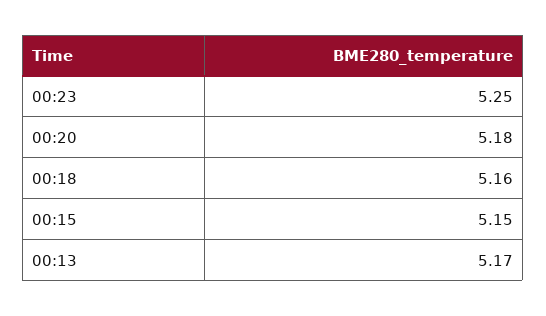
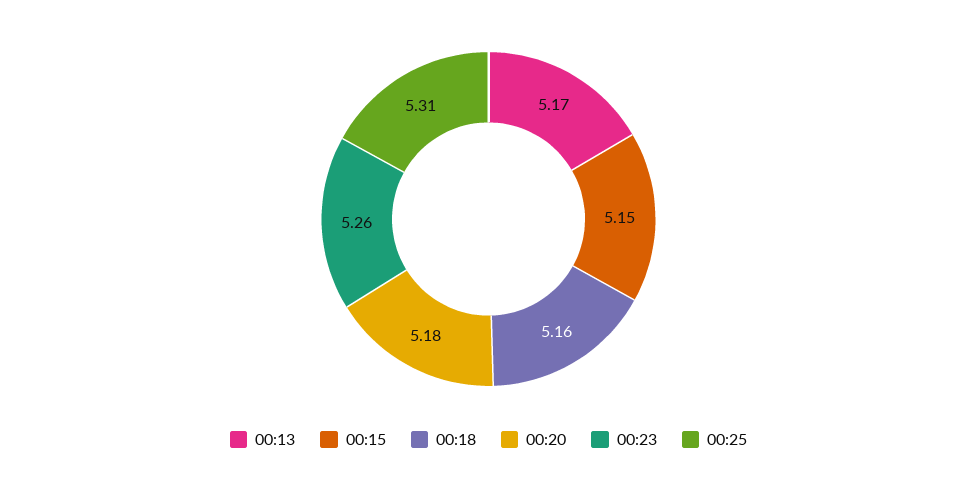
00:23: 5.25 -> 5.26
00:25: none -> 5.31

